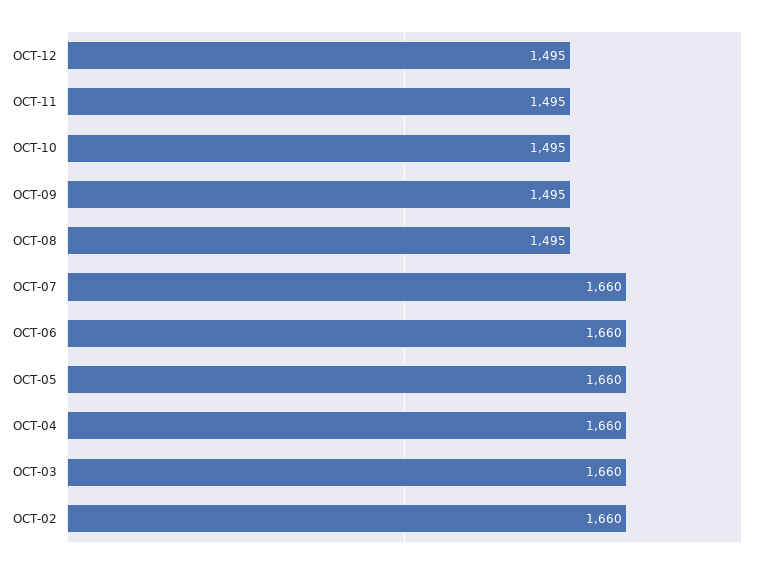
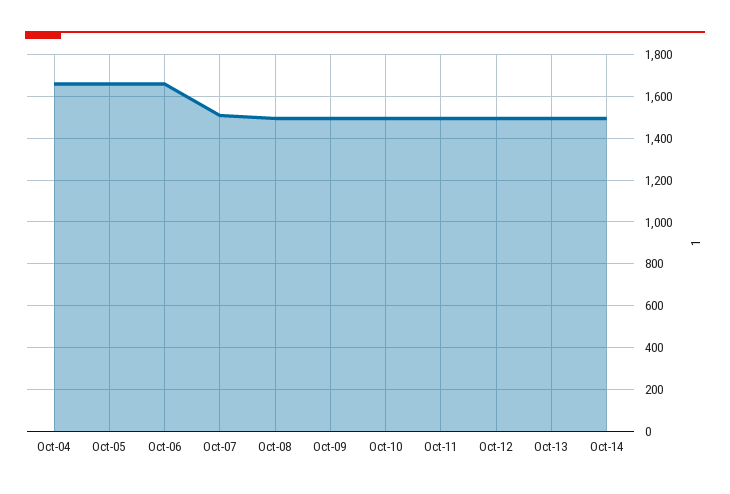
OCT-07: 1660 -> 1500
OCT-03: 1660 -> none
OCT-02: 1660 -> none
Oct-13: none -> 1500
Oct-14: none -> 1500

